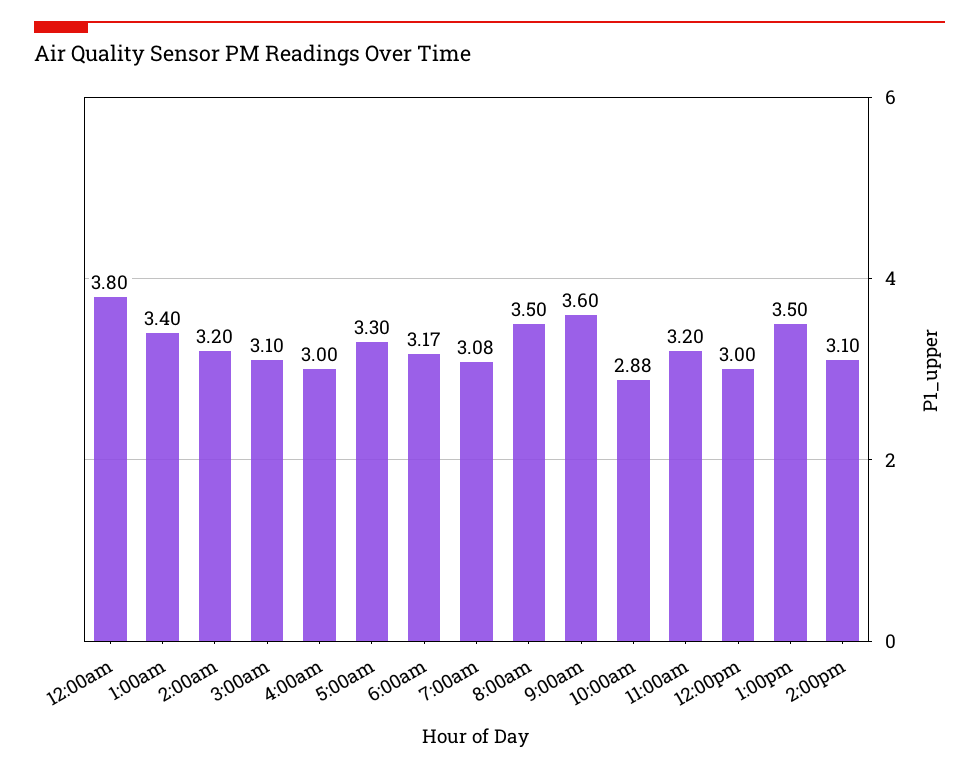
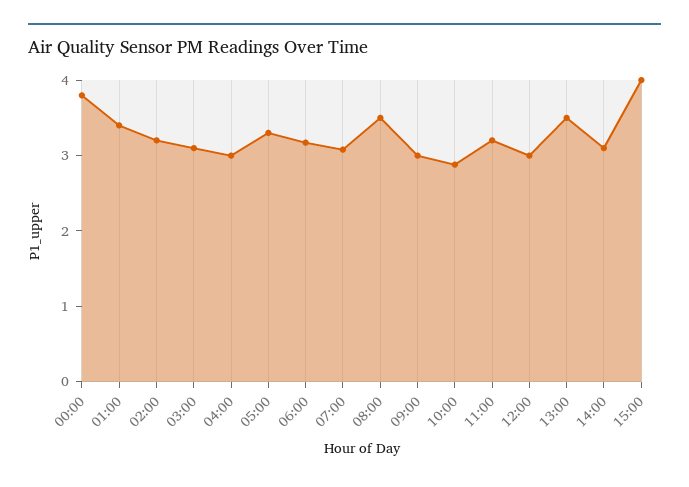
9:00am: 3.6 -> 3
15:00: none -> 4

